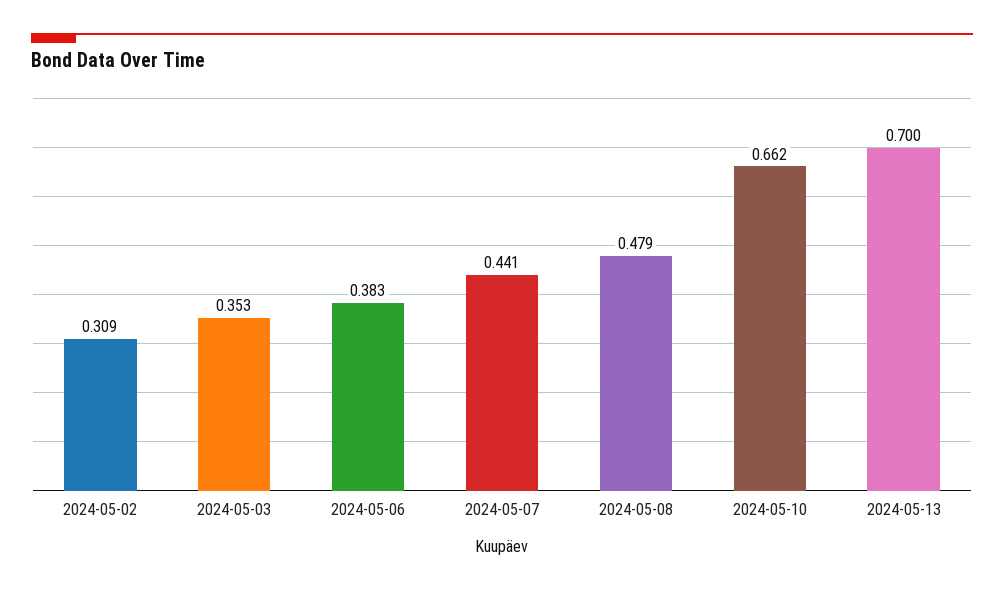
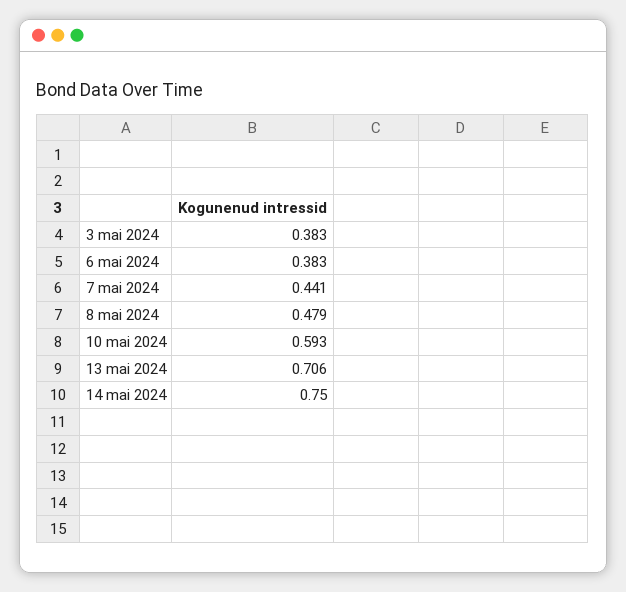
2024-05-02: 0.309 -> none
2024-05-03: 0.353 -> 0.383
2024-05-10: 0.662 -> 0.593
2024-05-13: 0.7 -> 0.706
14 mai 2024: none -> 0.75

